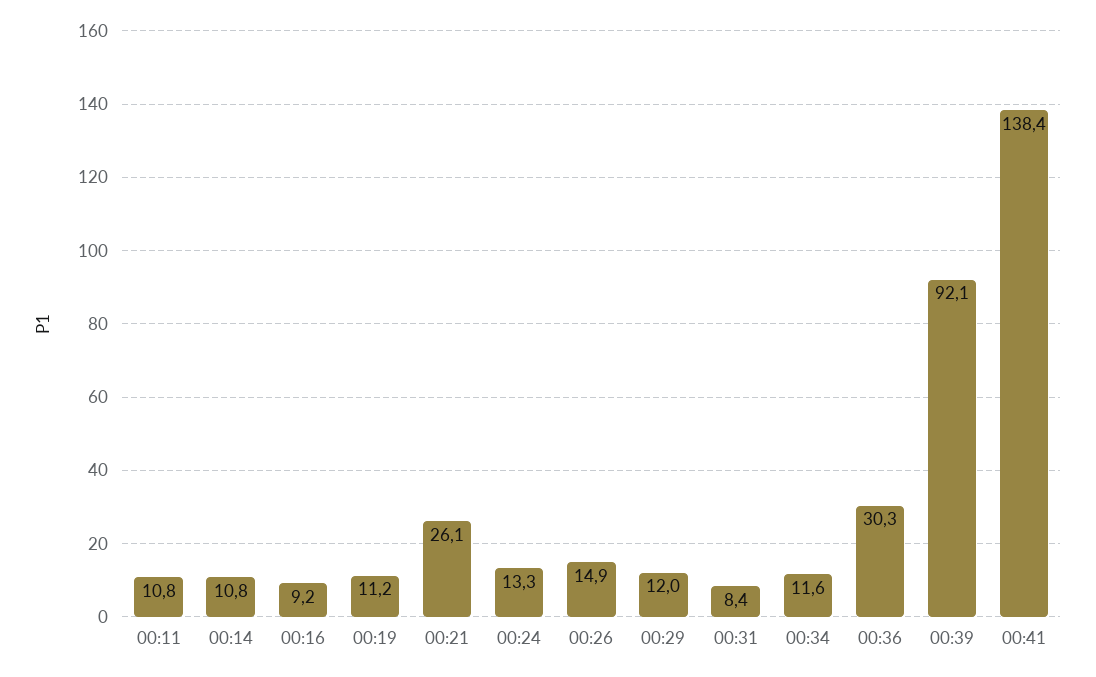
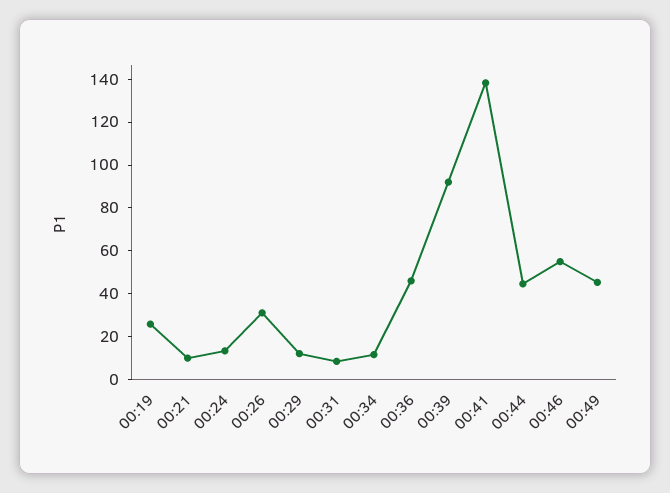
00:11: 10.8 -> none
00:14: 10.8 -> none
00:16: 9.2 -> none
00:19: 11.2 -> 25
00:21: 26.1 -> 10
00:26: 14.9 -> 30
00:36: 30.3 -> 45
00:44: none -> 45
00:46: none -> 55
00:49: none -> 45

